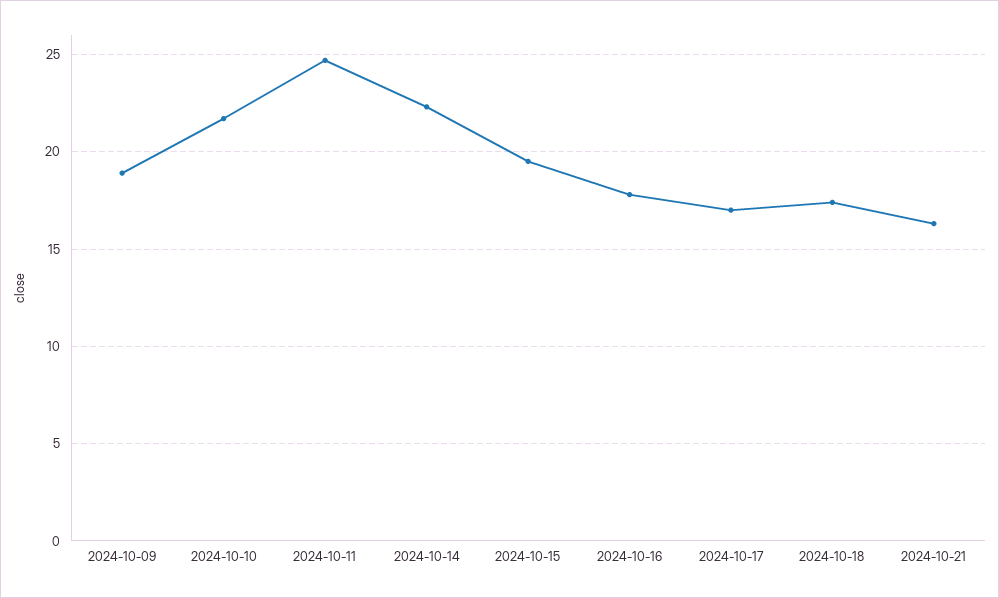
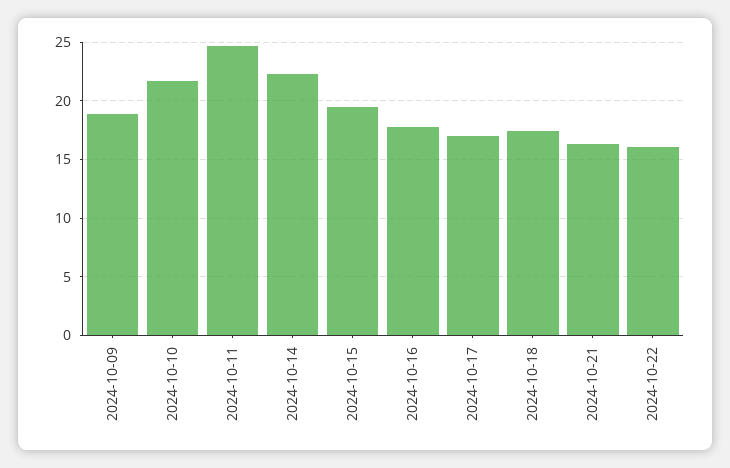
2024-10-22: none -> 16

